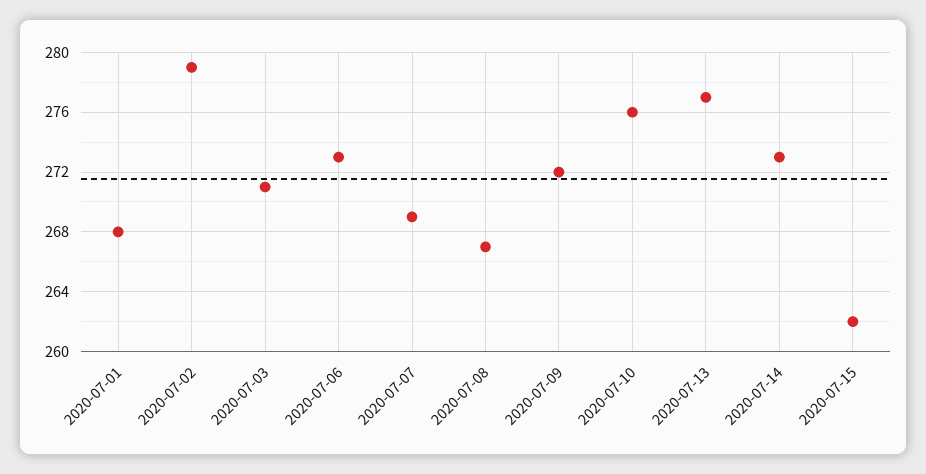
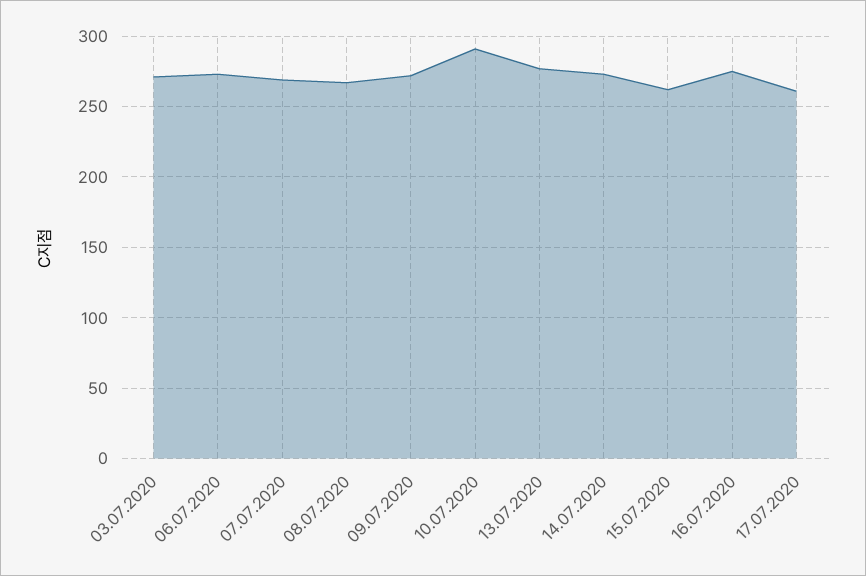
2020-07-01: 268 -> none
2020-07-02: 279 -> none
2020-07-10: 276 -> 290
16.07.2020: none -> 275
17.07.2020: none -> 260

